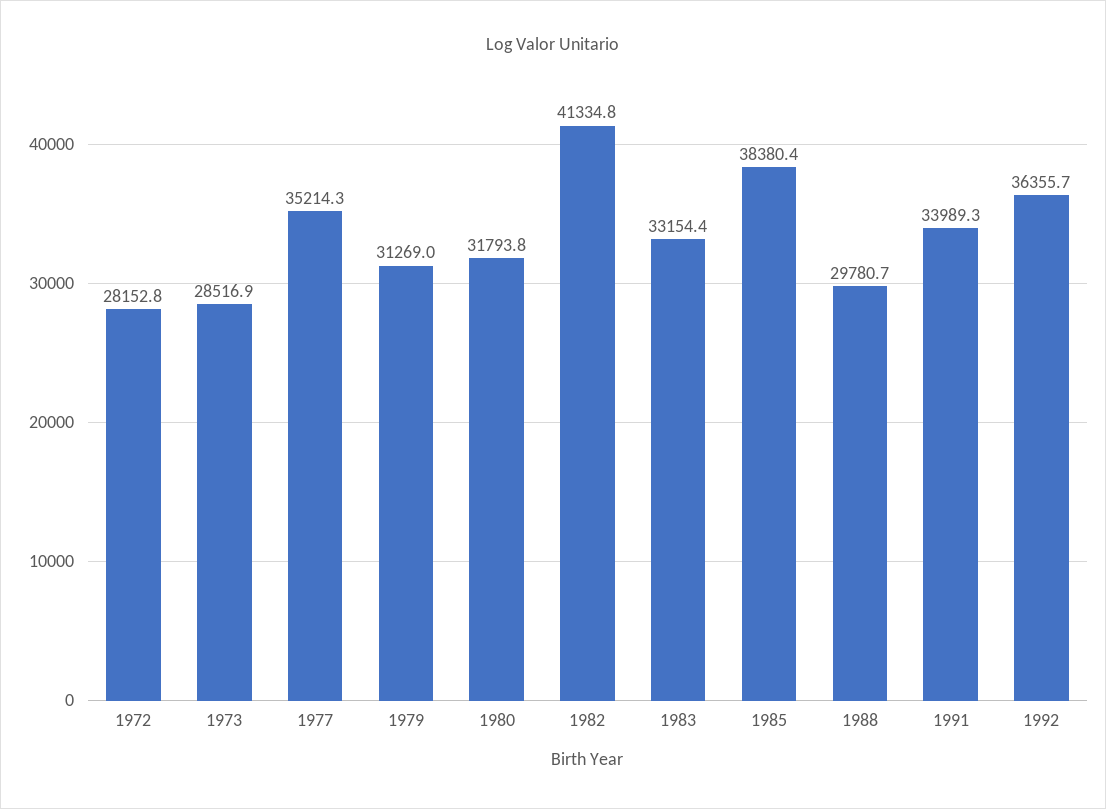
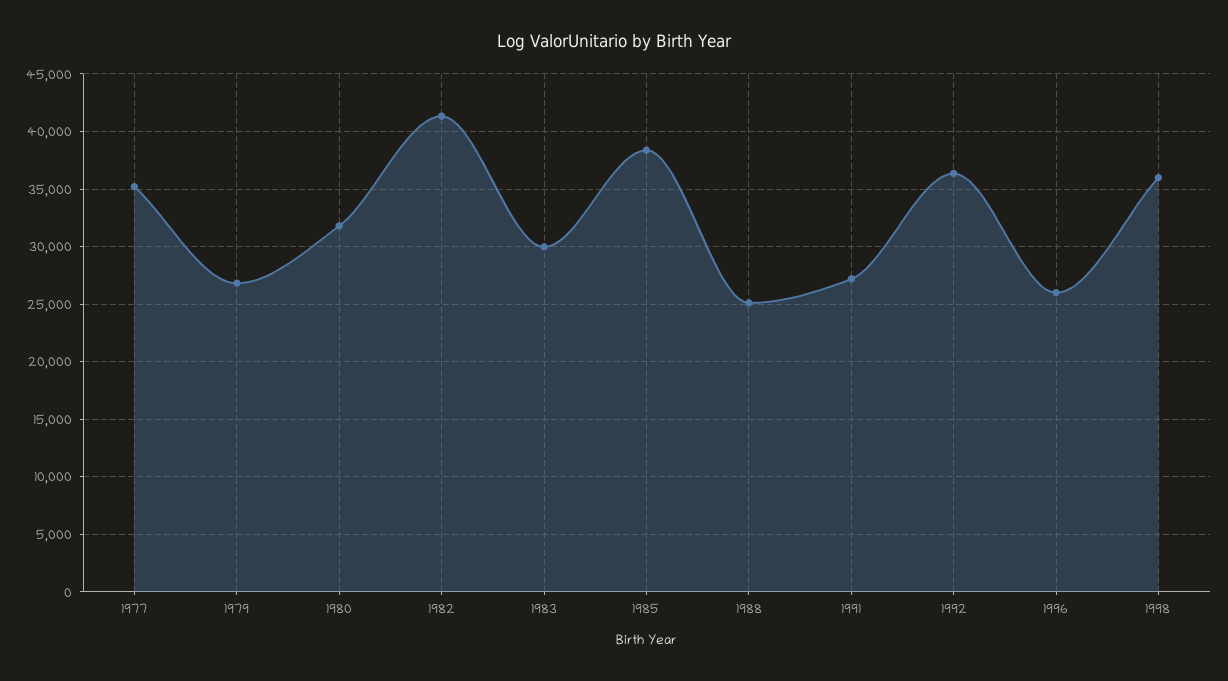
1972: 28152.8 -> none
1973: 28516.9 -> none
1979: 31269 -> 27000
1983: 33154.4 -> 30000
1988: 29780.7 -> 25000
1991: 33989.3 -> 27000
1996: none -> 26000
1998: none -> 36000

